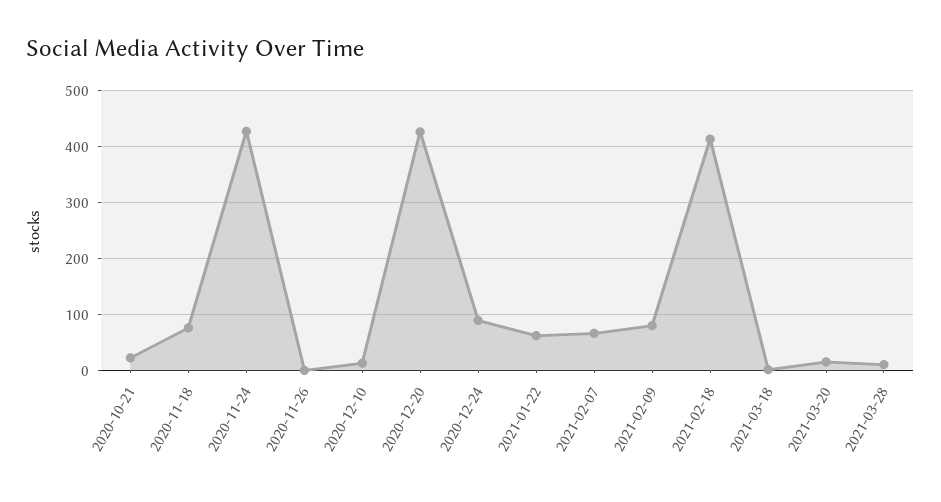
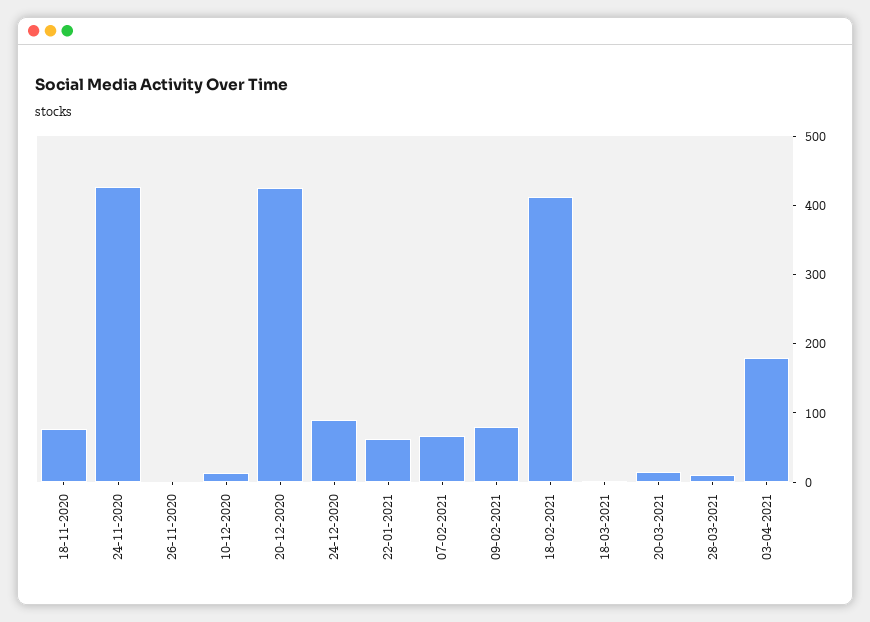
2020-10-21: 20 -> none
03-04-2021: none -> 180

